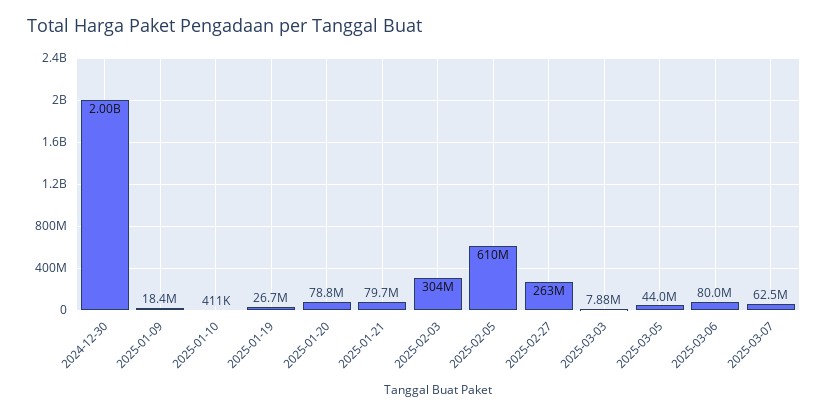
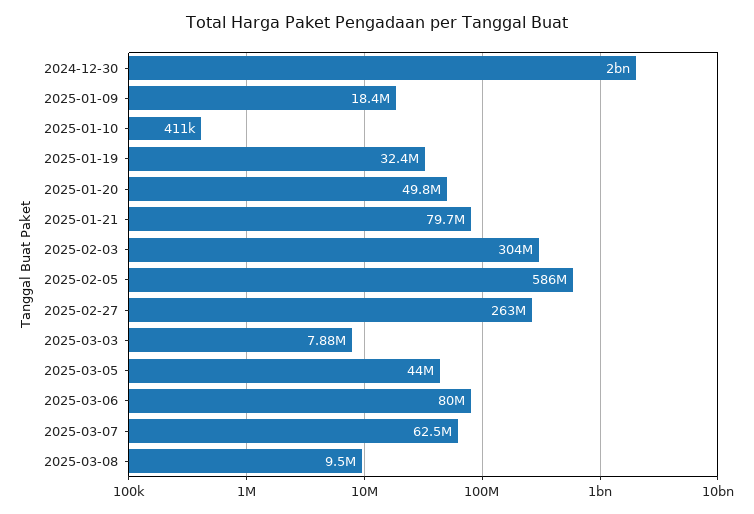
2025-01-19: 26700000 -> 32400000
2025-01-20: 78800000 -> 49800000
2025-02-05: 610000000 -> 586000000
2025-03-08: none -> 9500000

